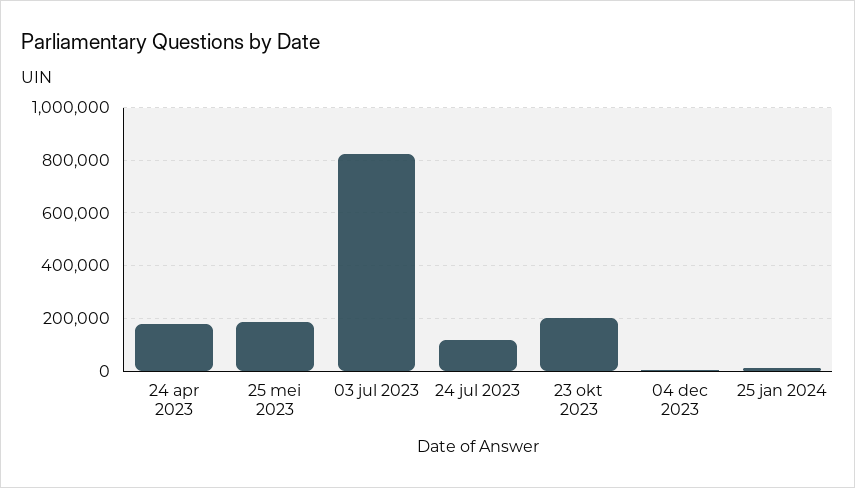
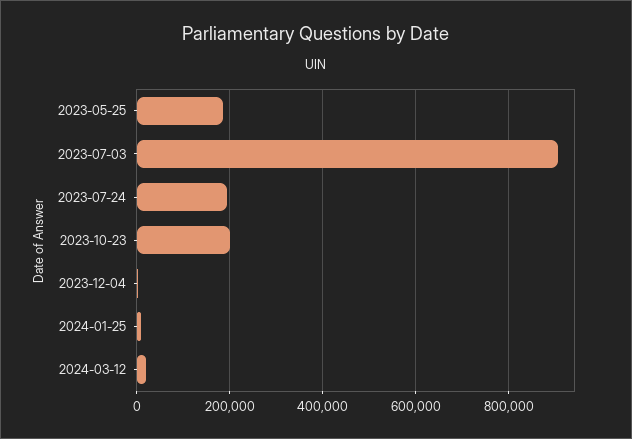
24 apr 2023: 175000 -> none
03 jul 2023: 825000 -> 900000
24 jul 2023: 125000 -> 200000
2024-03-12: none -> 20000

